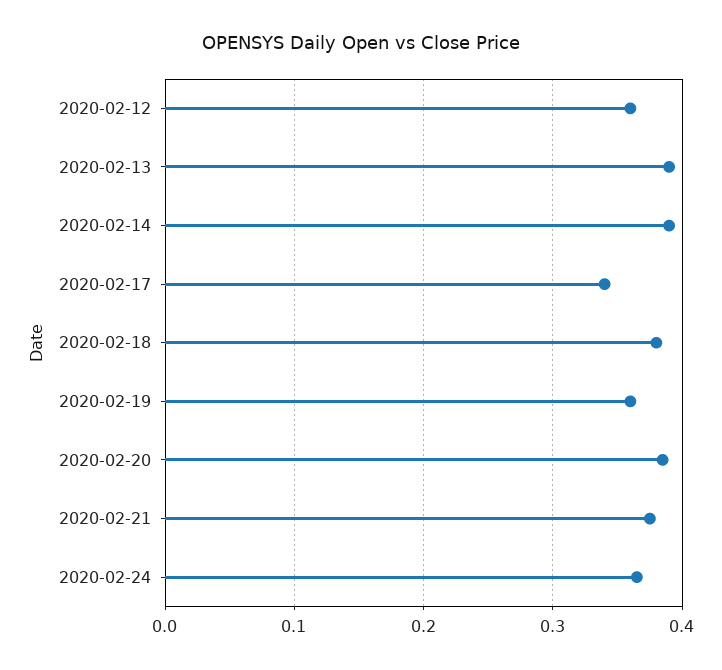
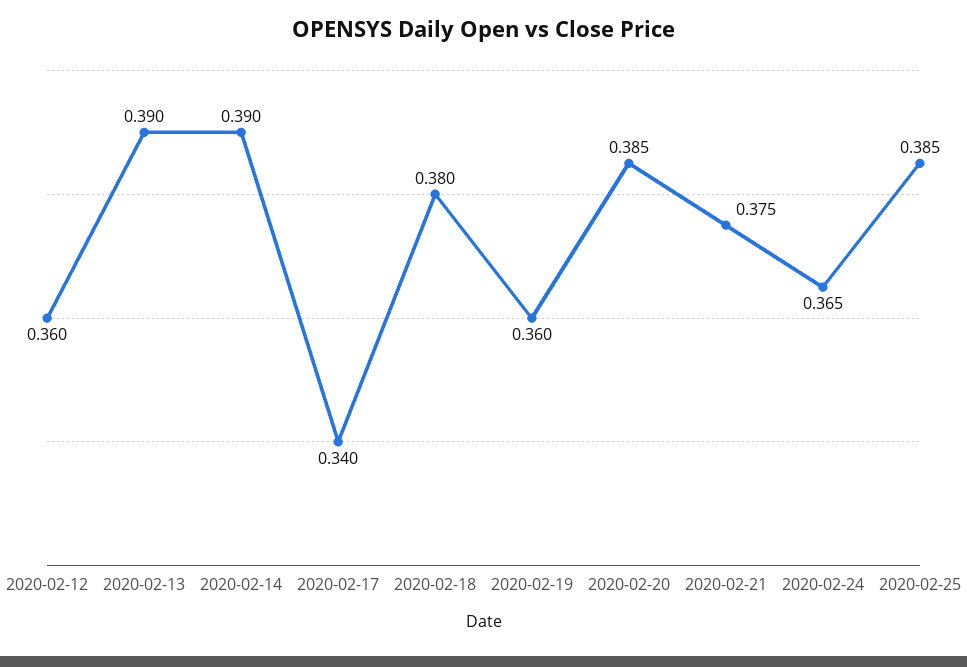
2020-02-25: none -> 0.385

